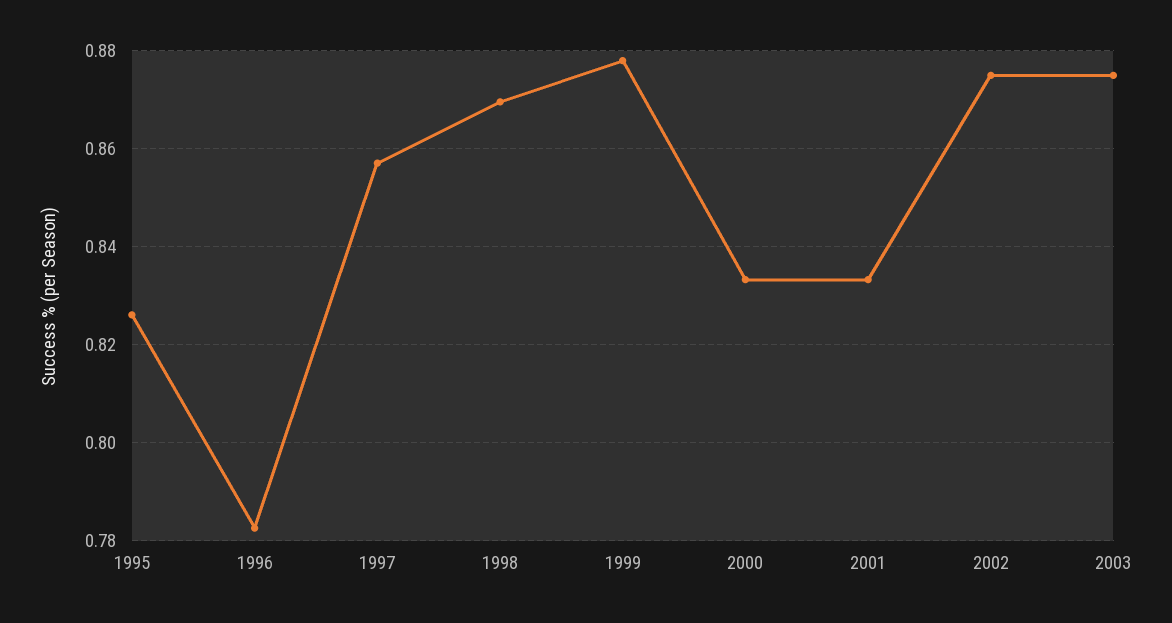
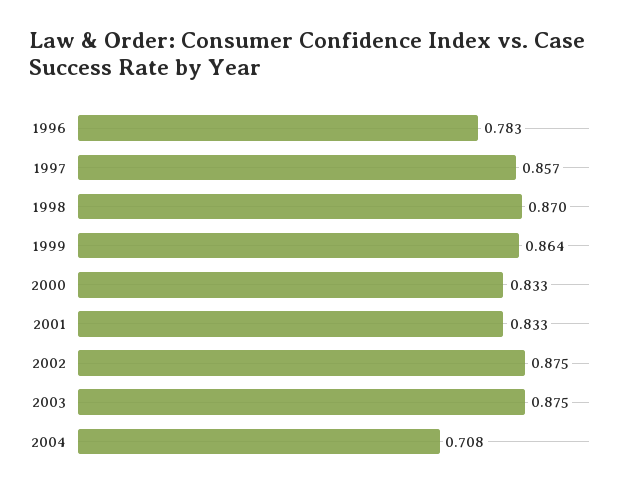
1995: 0.826 -> none
1999: 0.878 -> 0.864
2004: none -> 0.708

